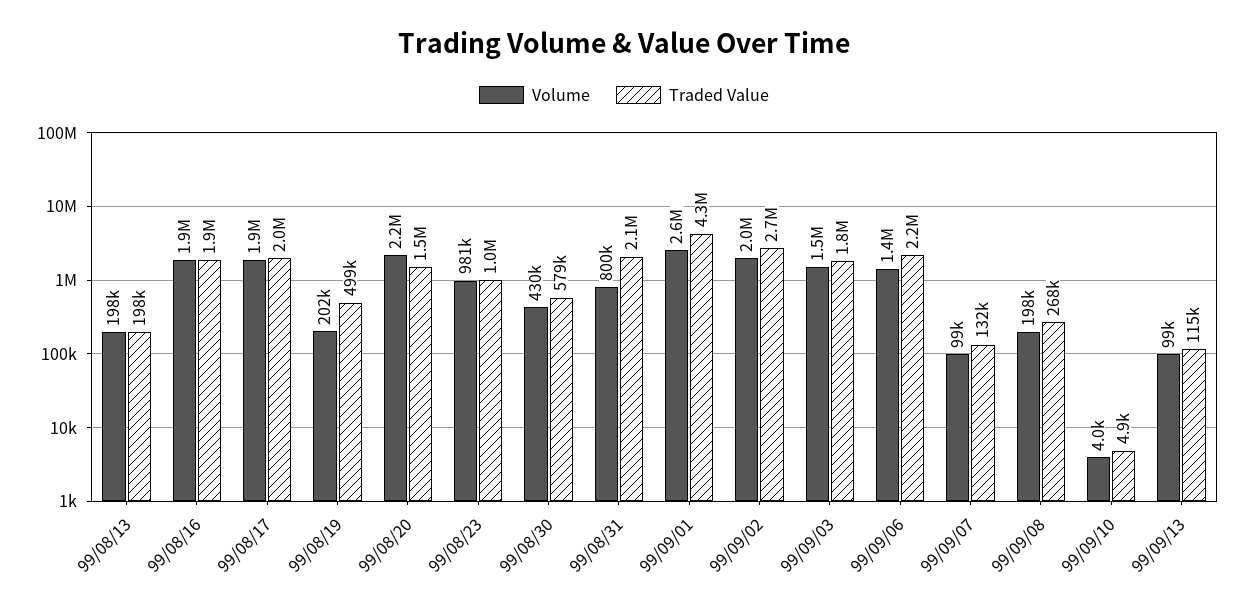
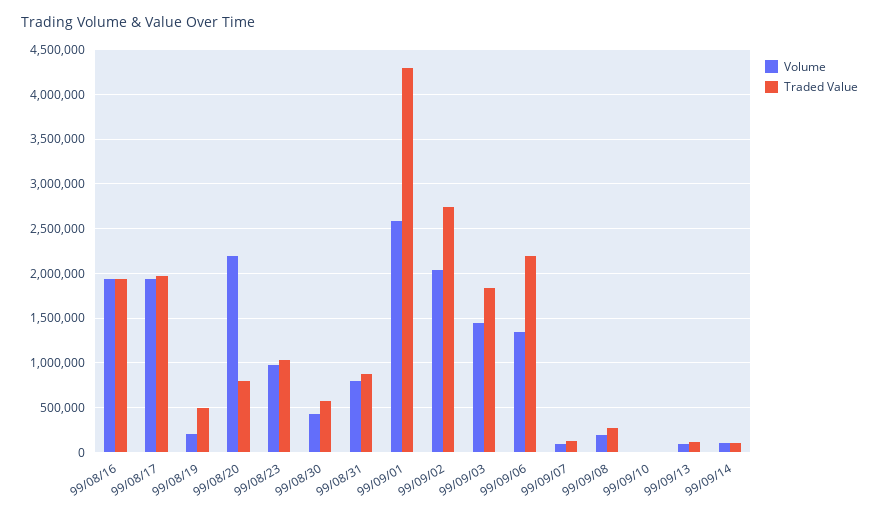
Volume, 99/08/13: 198000 -> none
Traded Value, 99/08/13: 198000 -> none
Traded Value, 99/08/20: 1500000 -> 800000
Traded Value, 99/08/31: 2100000 -> 900000
Volume, 99/09/14: none -> 100000
Traded Value, 99/09/14: none -> 100000

